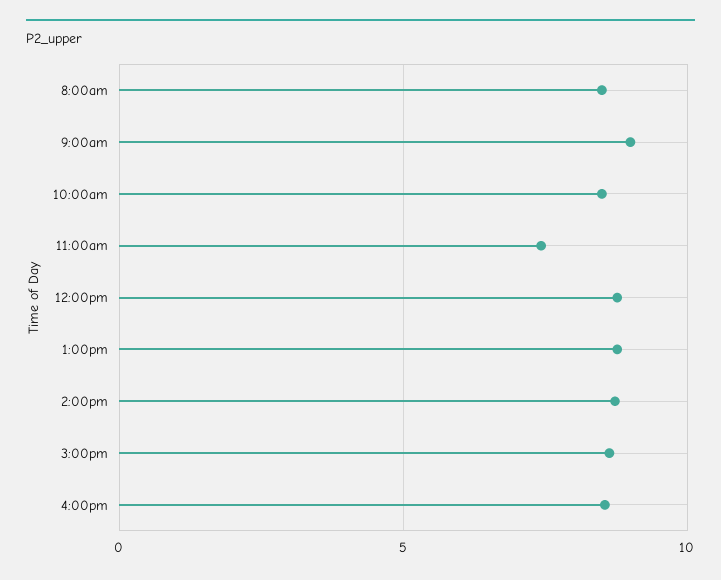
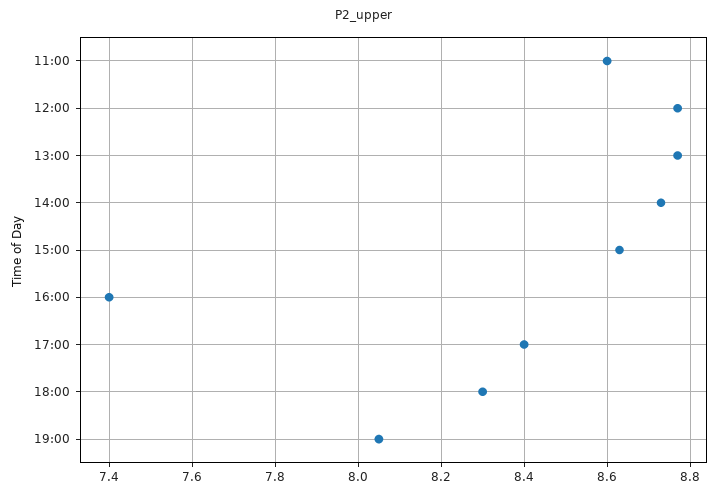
8:00am: 8.5 -> none
9:00am: 9 -> none
10:00am: 8.5 -> none
11:00am: 7.5 -> 8.6
4:00pm: 8.5 -> 7.4
17:00: none -> 8.4
18:00: none -> 8.3
19:00: none -> 8.05

